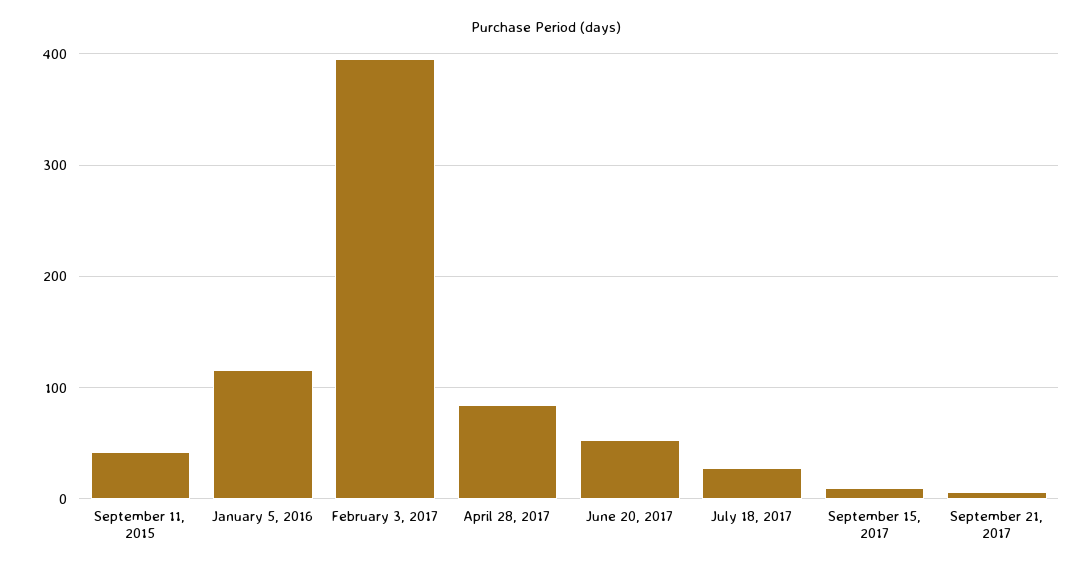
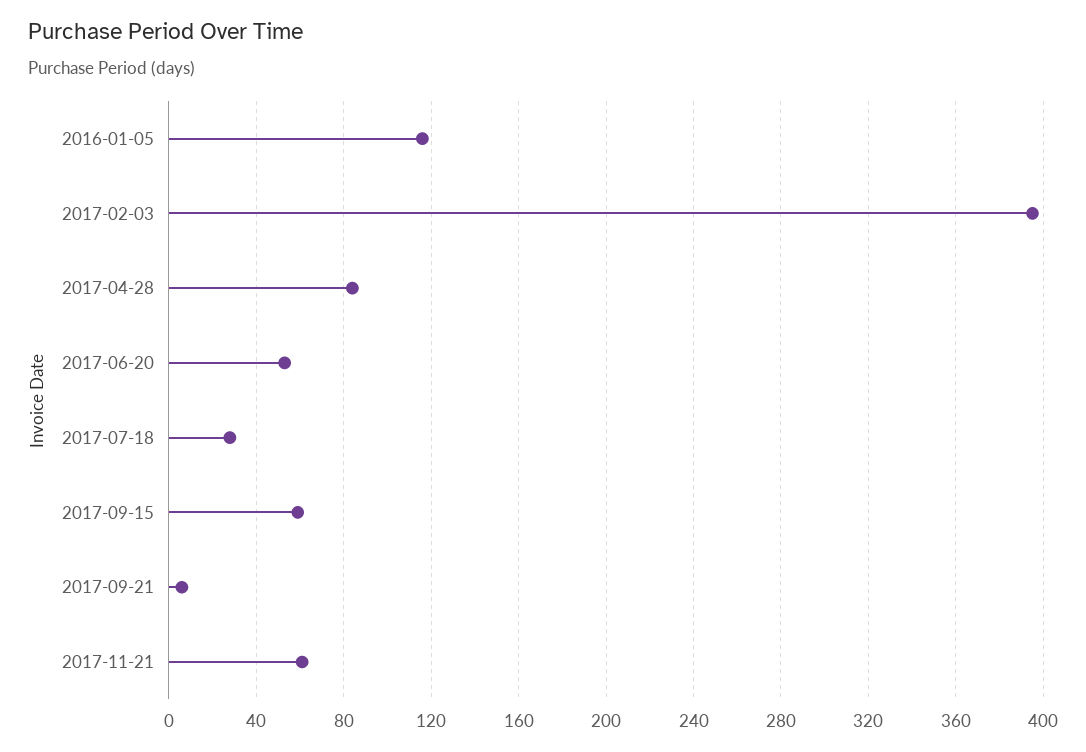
September 11, 2015: 40 -> none
September 15, 2017: 10 -> 60
2017-11-21: none -> 60

